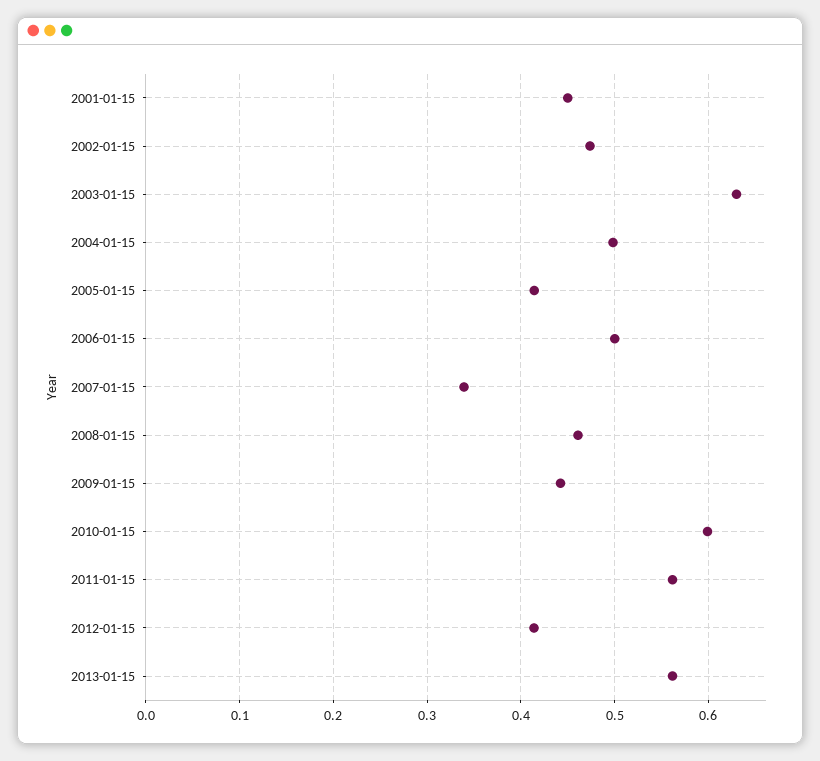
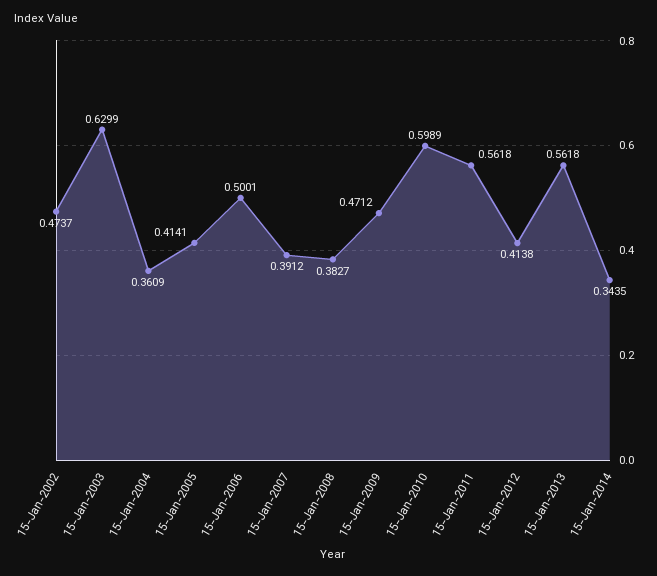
2001-01-15: 0.45 -> none
2004-01-15: 0.5 -> 0.3609
2007-01-15: 0.34 -> 0.3912
2008-01-15: 0.46 -> 0.3827
2009-01-15: 0.44 -> 0.4712
15-Jan-2014: none -> 0.3435

